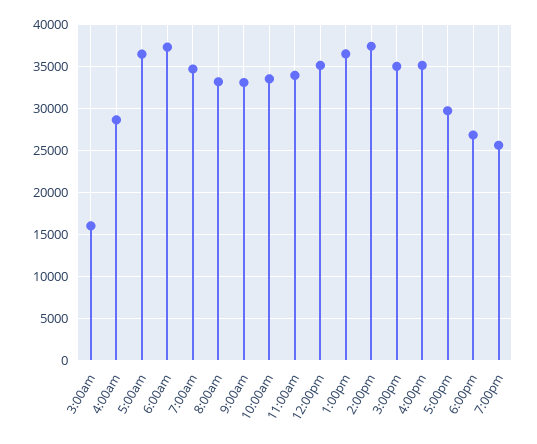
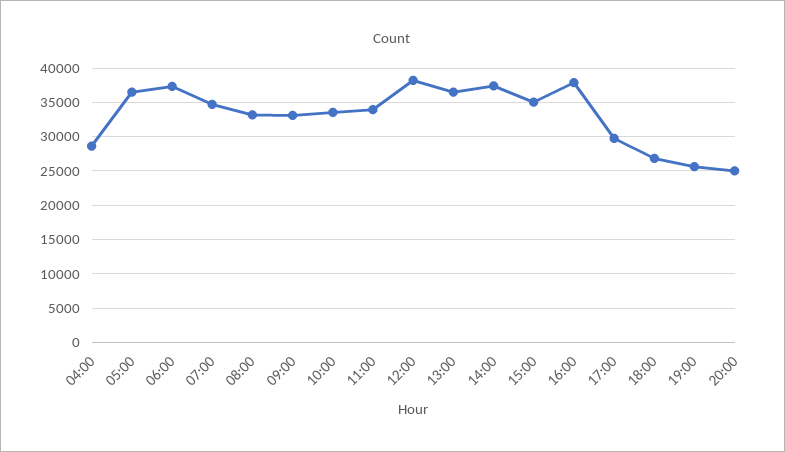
3:00am: 16000 -> none
12:00pm: 35000 -> 38000
4:00pm: 35000 -> 38000
20:00: none -> 25000

